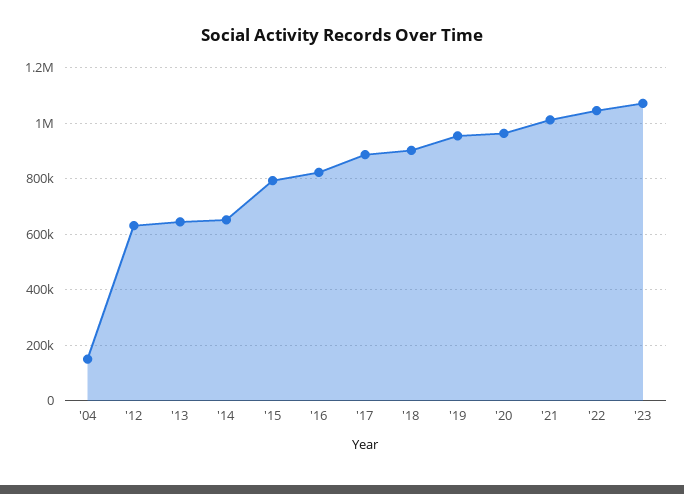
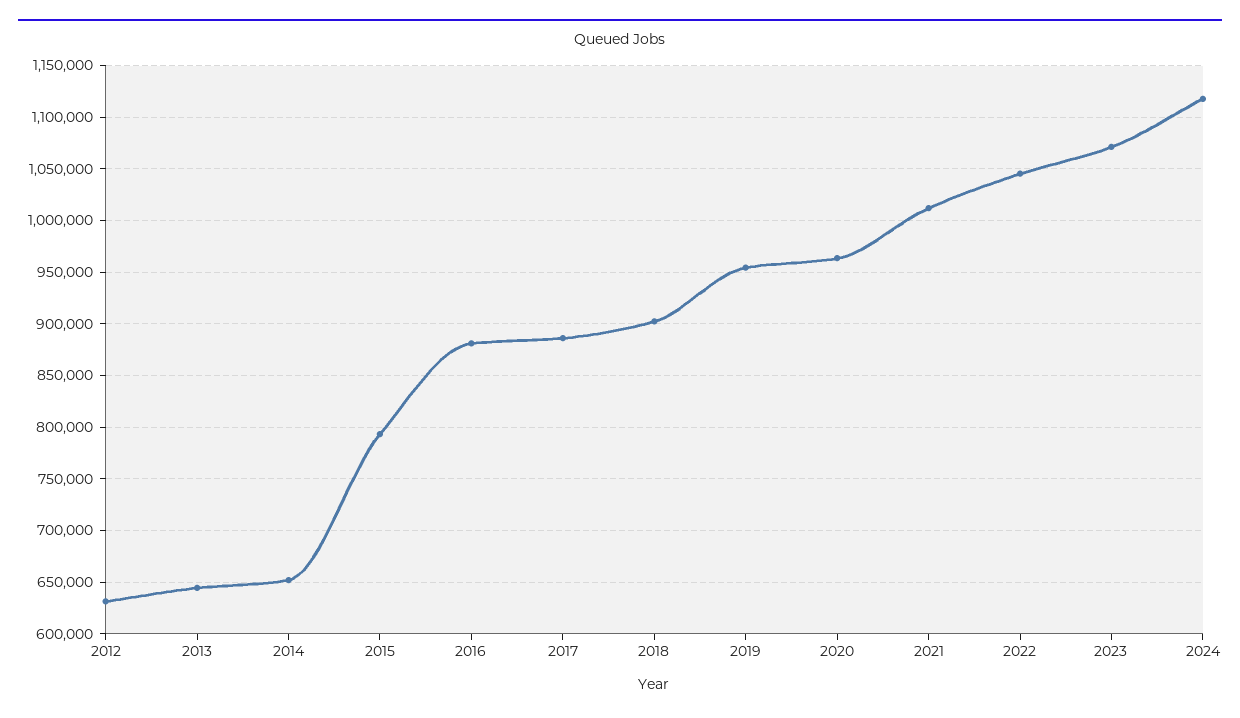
'04: 150000 -> none
'16: 825000 -> 880000
2024: none -> 1120000

